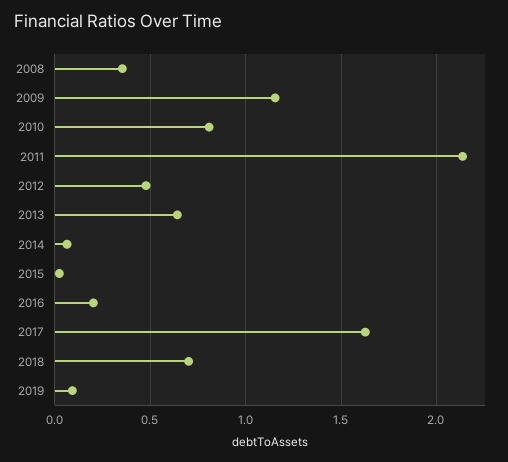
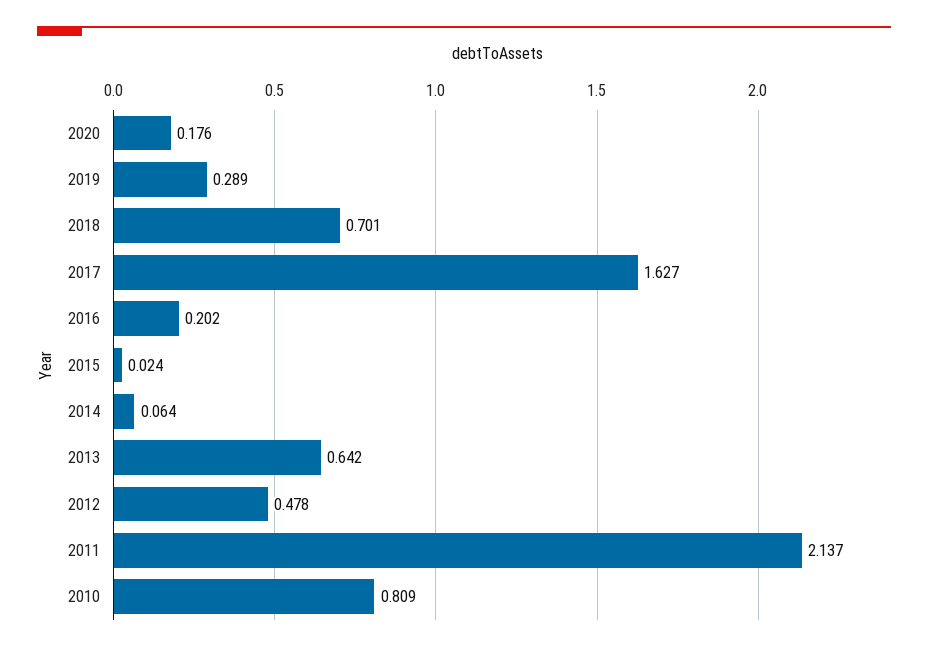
2008: 0.35 -> none
2009: 1.15 -> none
2019: 0.1 -> 0.289
2020: none -> 0.176

